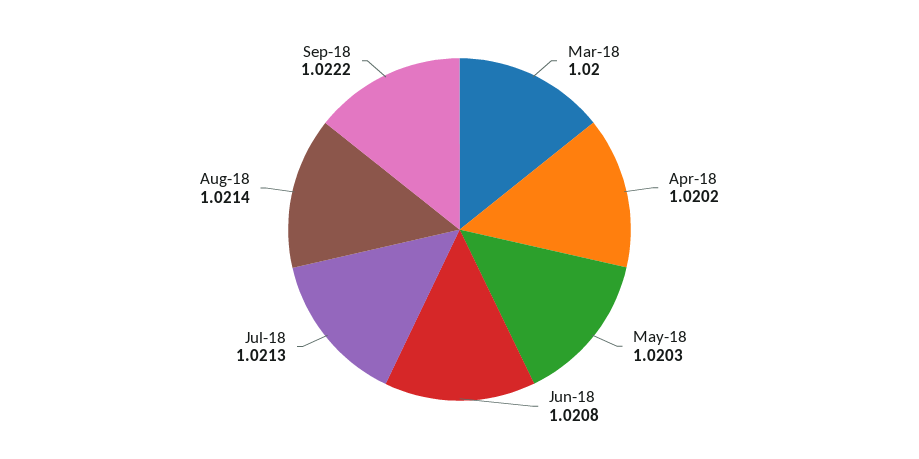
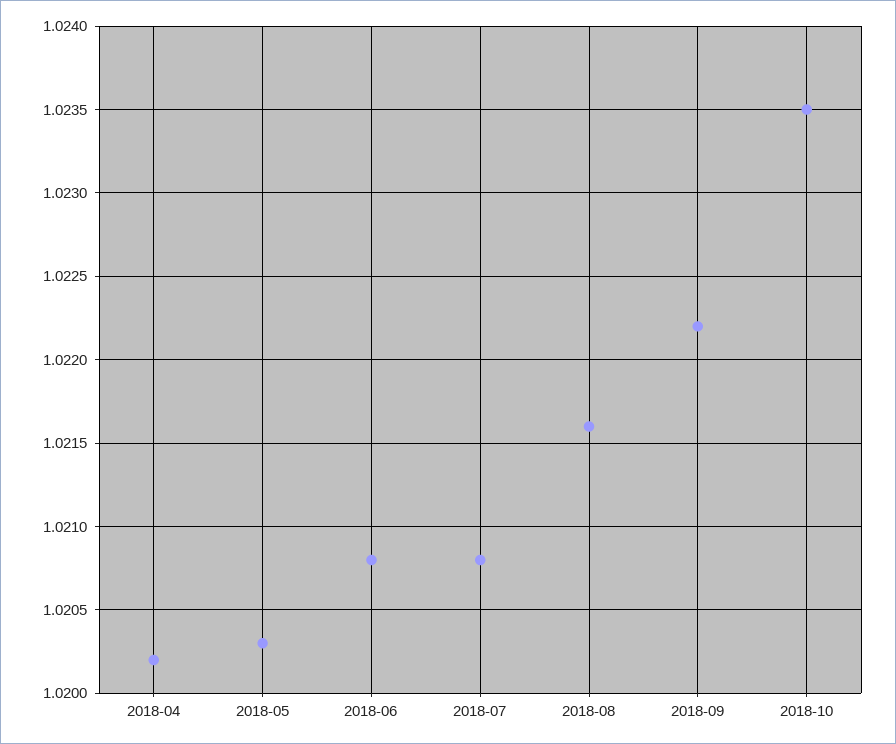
Mar-18: 1.02 -> none
Jul-18: 1.0213 -> 1.0208
Aug-18: 1.0214 -> 1.0216
2018-10: none -> 1.0235

